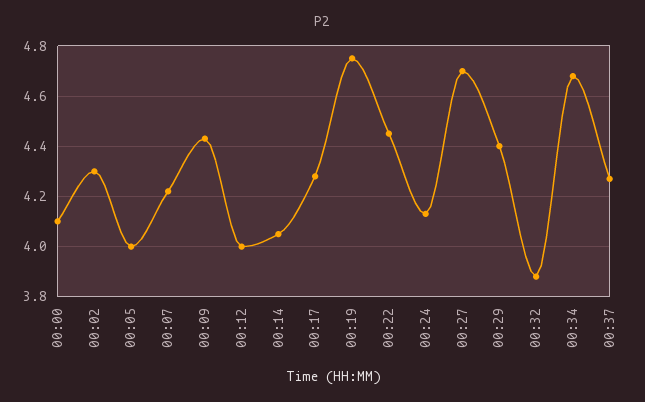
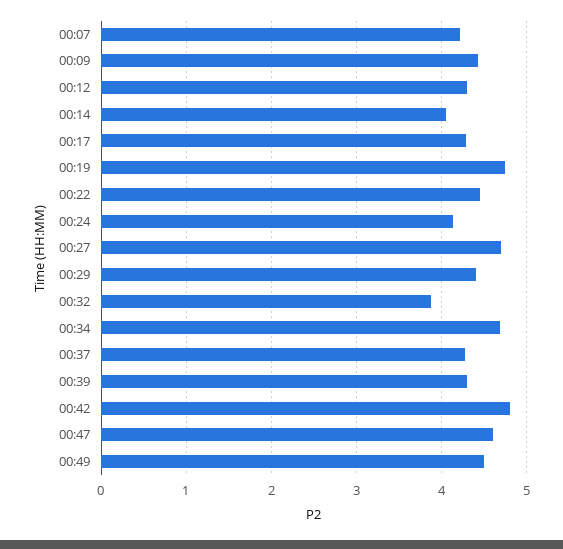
00:00: 4.1 -> none
00:02: 4.3 -> none
00:05: 4 -> none
00:12: 4 -> 4.3
00:39: none -> 4.3
00:42: none -> 4.8
00:47: none -> 4.6
00:49: none -> 4.5

